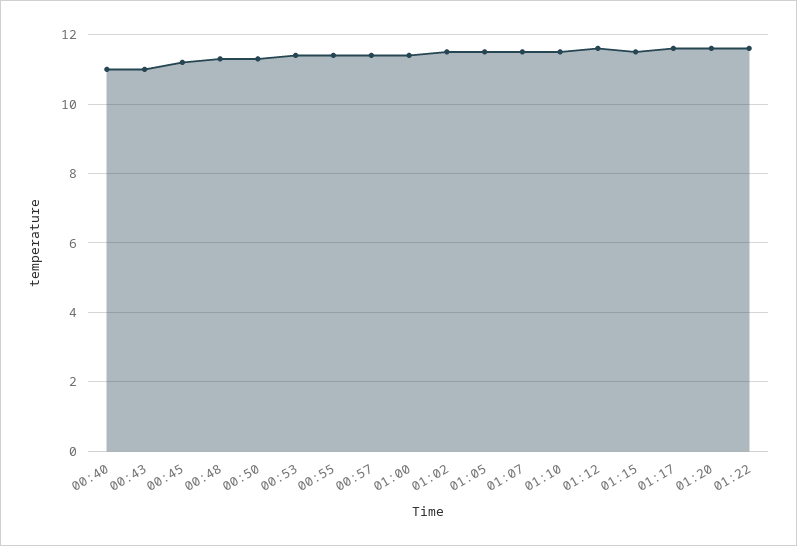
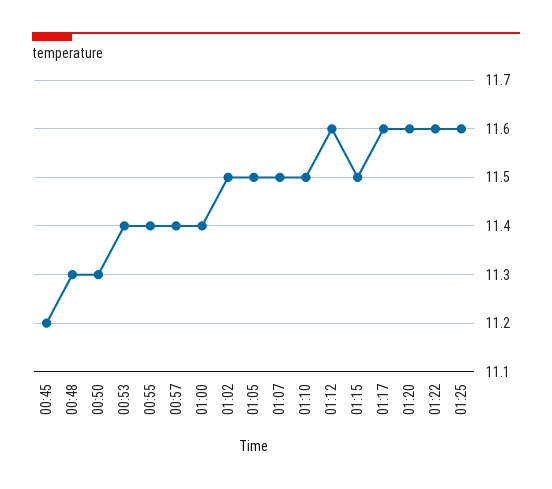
00:40: 11 -> none
00:43: 11 -> none
01:25: none -> 11.6

